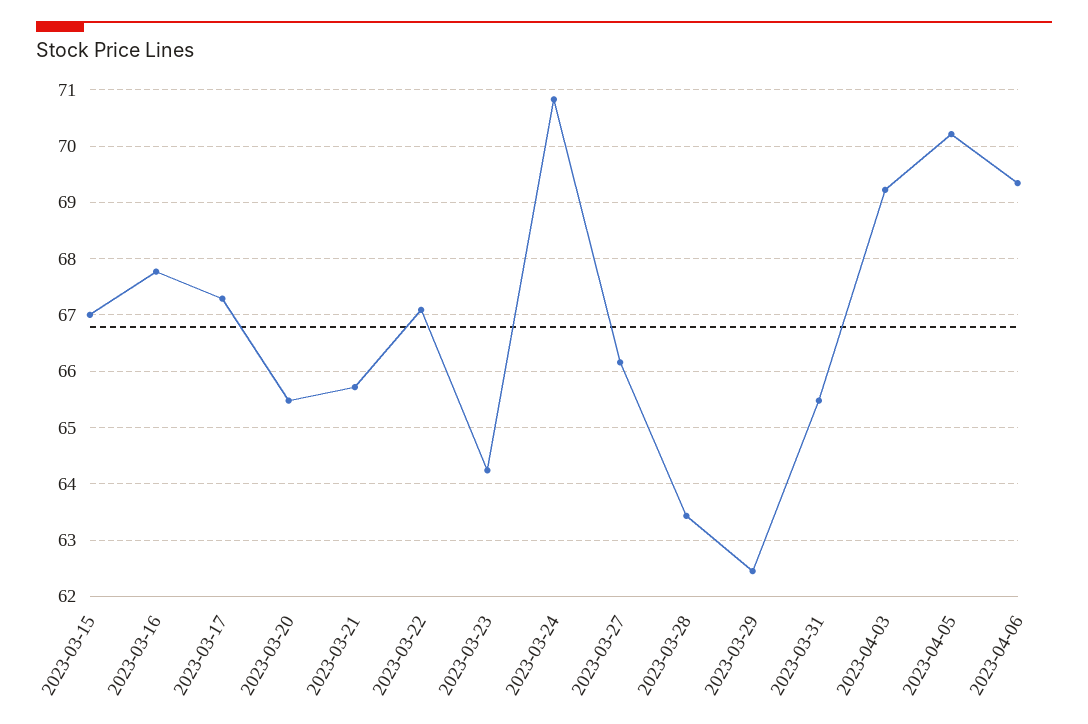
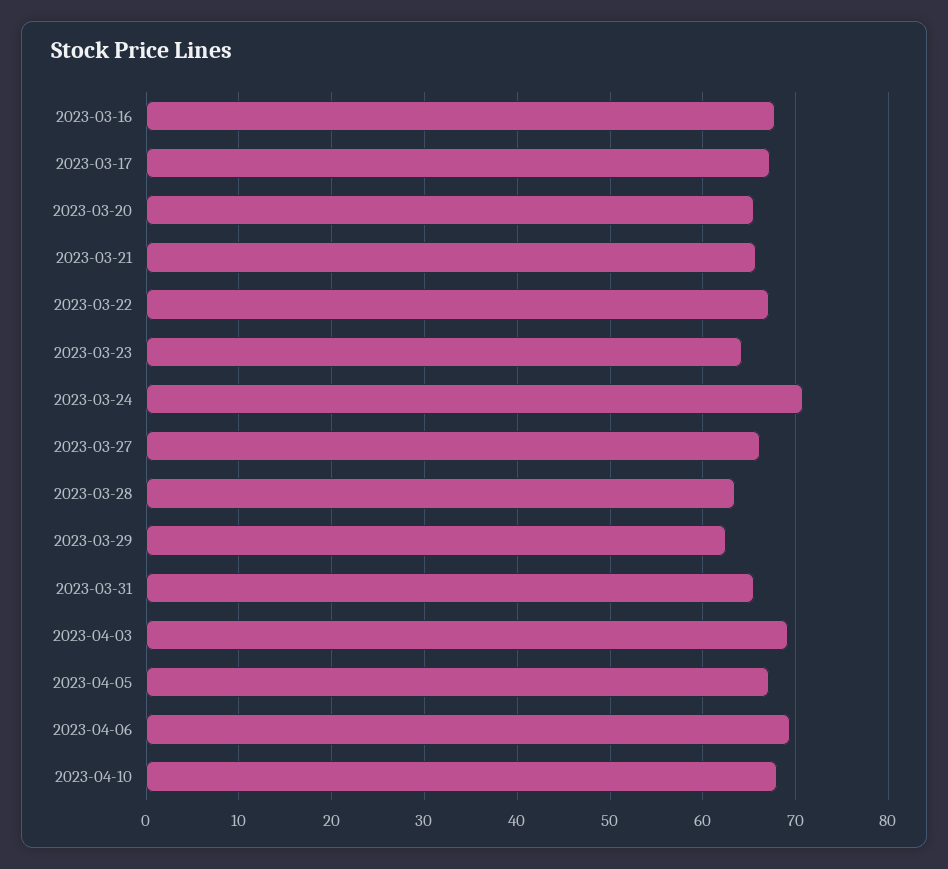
2023-03-15: 67 -> none
2023-04-05: 70.2 -> 67
2023-04-10: none -> 68

